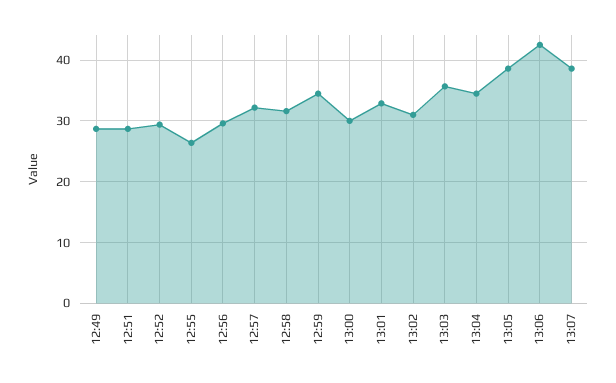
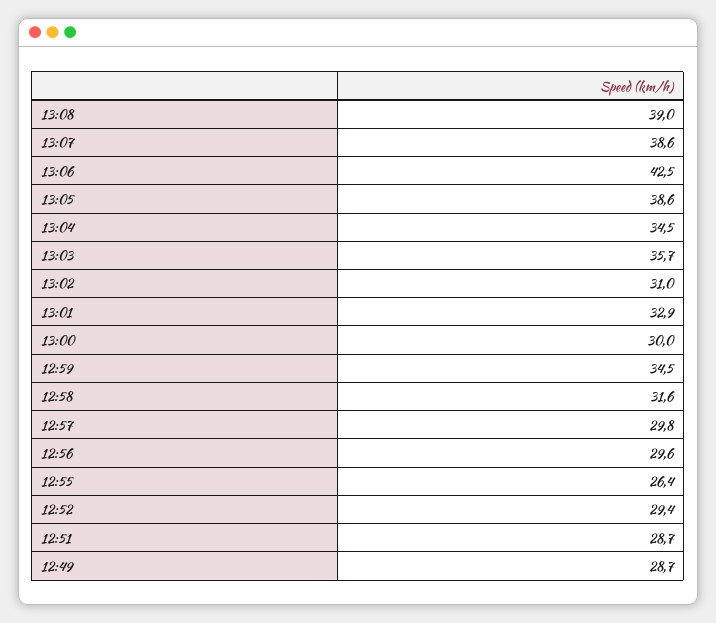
12:57: 32 -> 29.8
13:08: none -> 39

